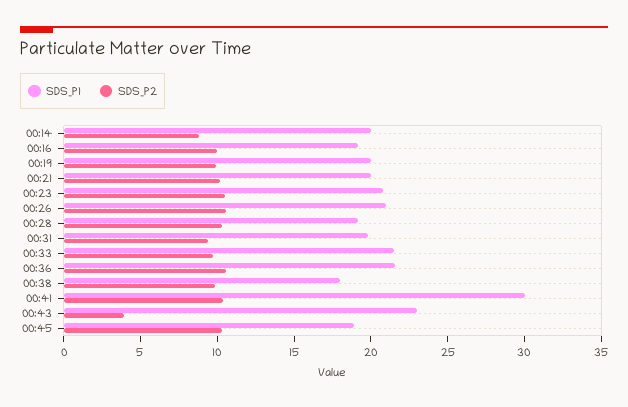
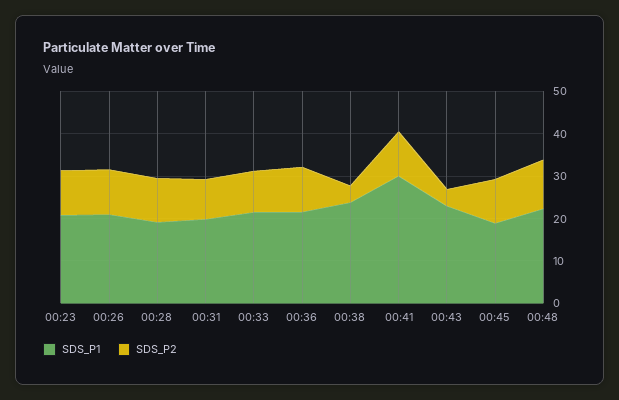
SDS_P1, 00:14: 20 -> none
SDS_P2, 00:14: 9 -> none
SDS_P1, 00:16: 19 -> none
SDS_P2, 00:16: 10 -> none
SDS_P1, 00:19: 20 -> none
SDS_P2, 00:19: 10 -> none
SDS_P1, 00:21: 20 -> none
SDS_P2, 00:21: 10 -> none
SDS_P1, 00:38: 18 -> 24
SDS_P2, 00:38: 10 -> 4
SDS_P1, 00:48: none -> 22
SDS_P2, 00:48: none -> 12

